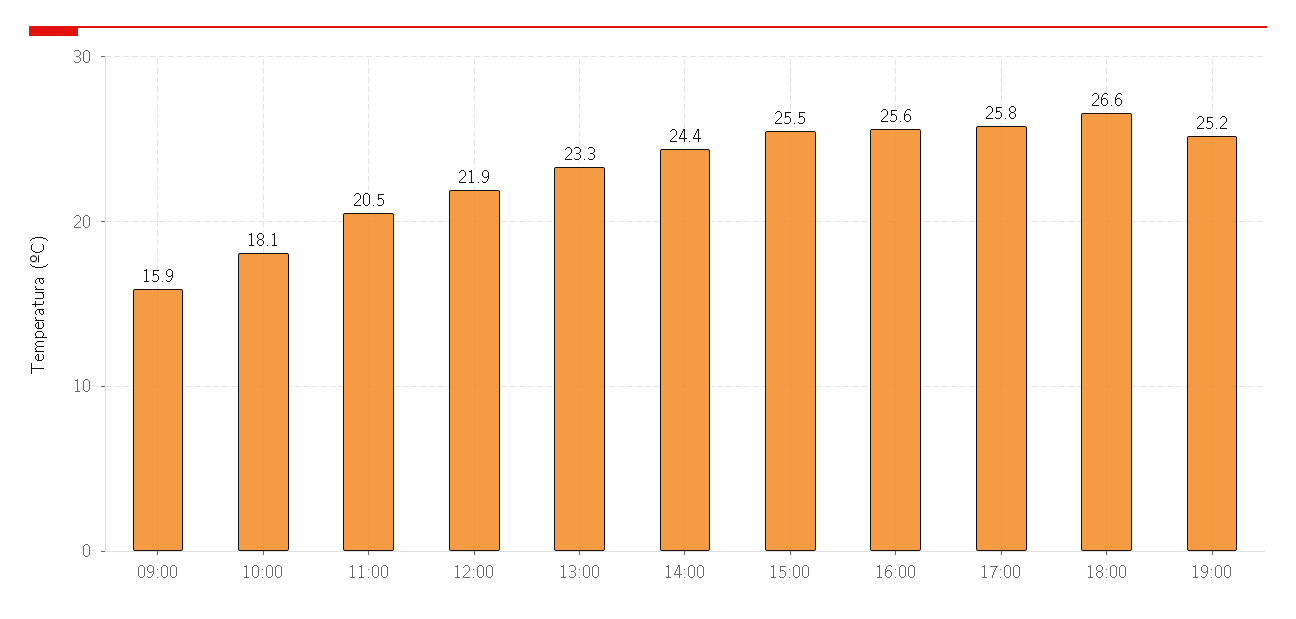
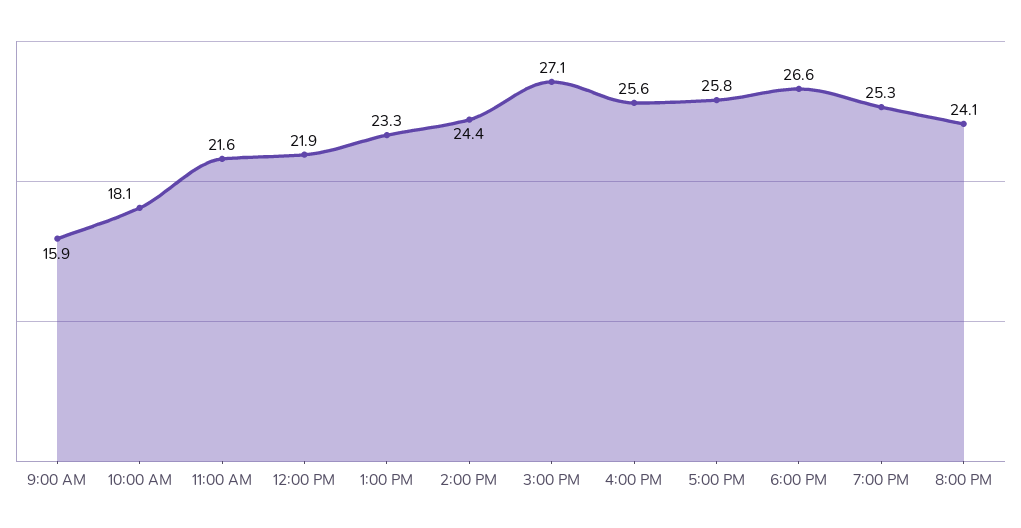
11:00: 20.5 -> 21.6
15:00: 25.5 -> 27.1
19:00: 25.2 -> 25.3
8:00 PM: none -> 24.1

